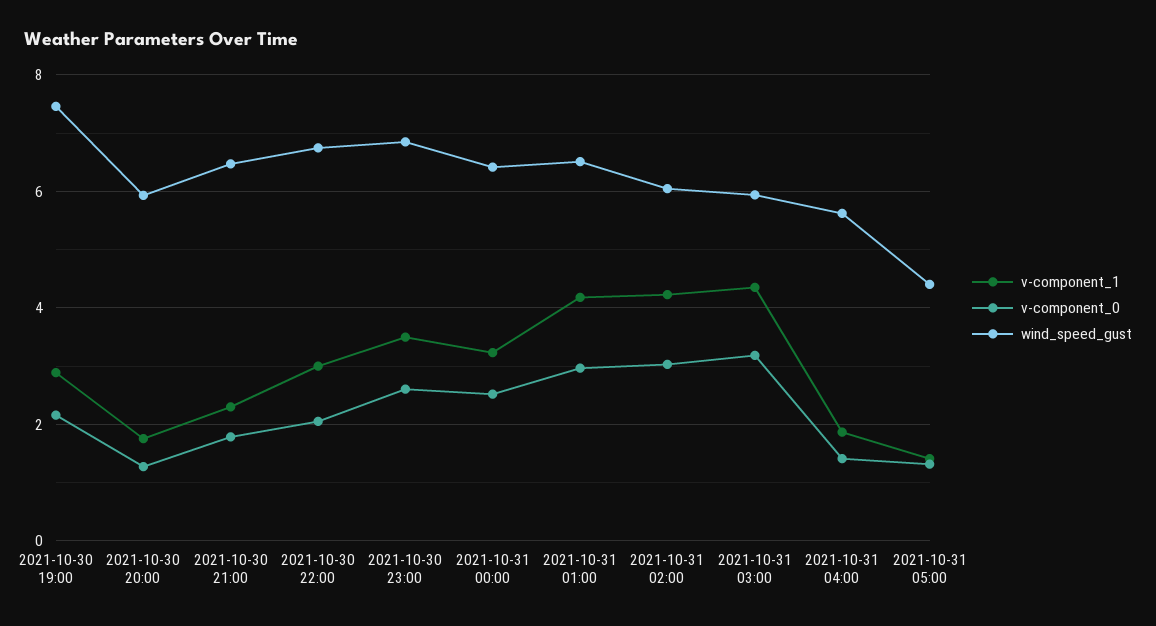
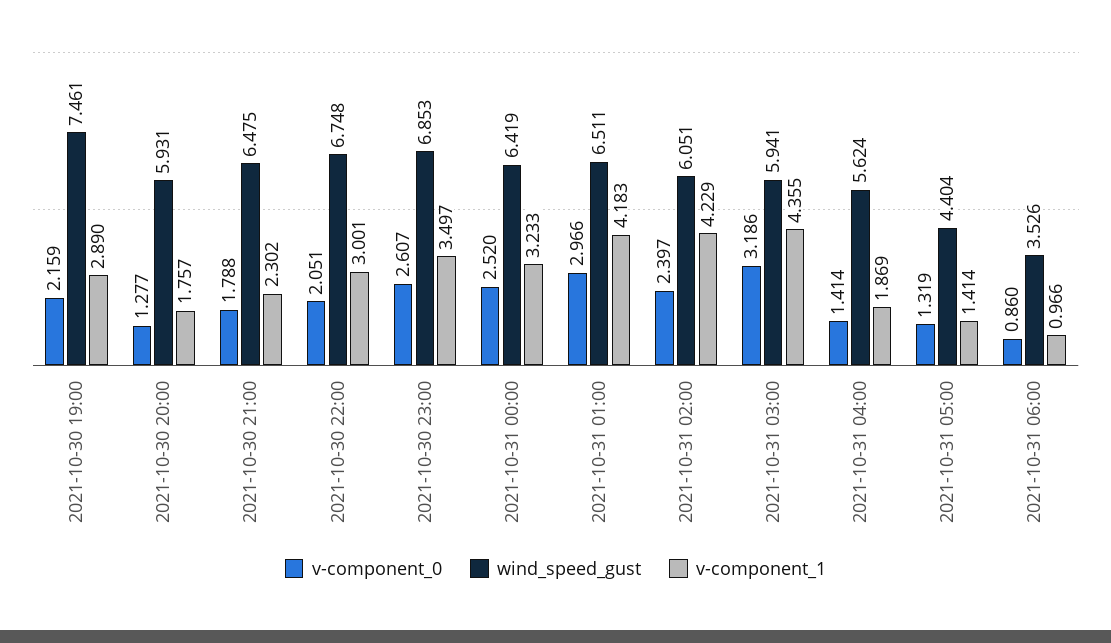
v-component_0, 2021-10-31 02:00: 3 -> 2.397
v-component_0, 2021-10-31 06:00: none -> 0.86
wind_speed_gust, 2021-10-31 06:00: none -> 3.526
v-component_1, 2021-10-31 06:00: none -> 0.966

